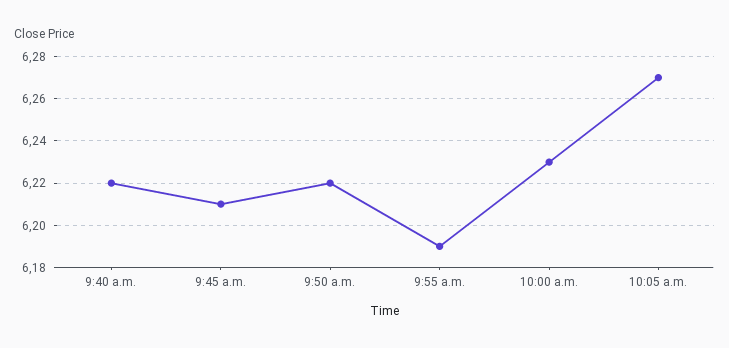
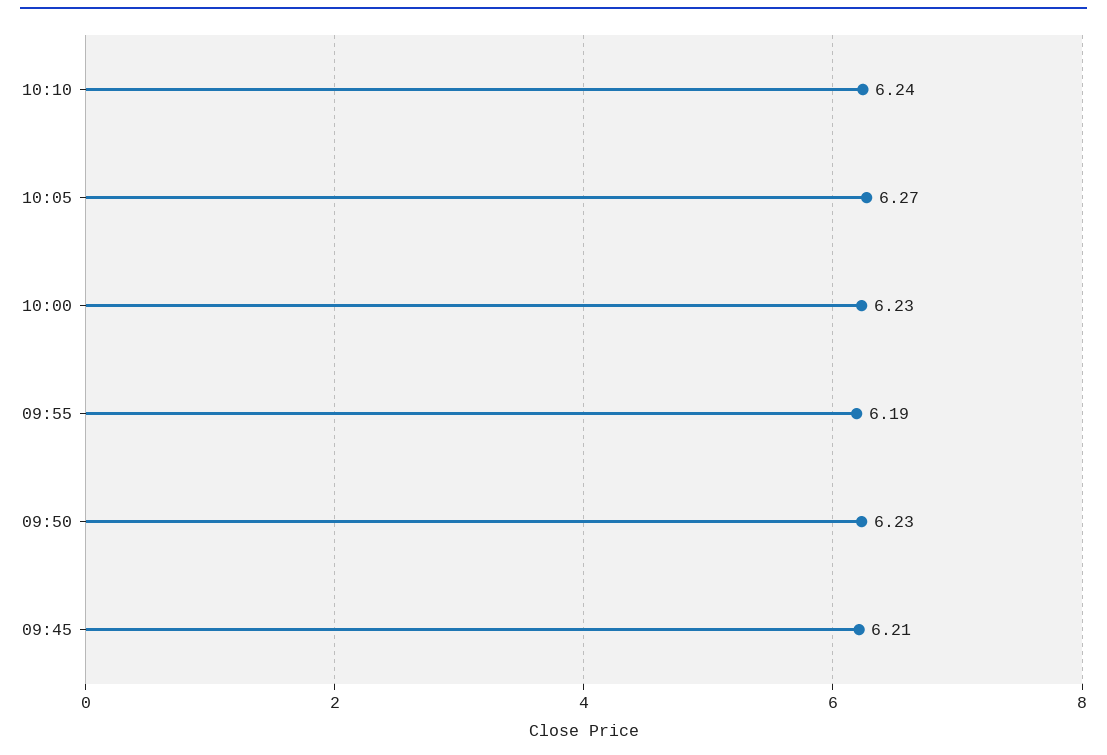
9:40 a.m.: 6.22 -> none
9:50 a.m.: 6.22 -> 6.23
10:10: none -> 6.24

